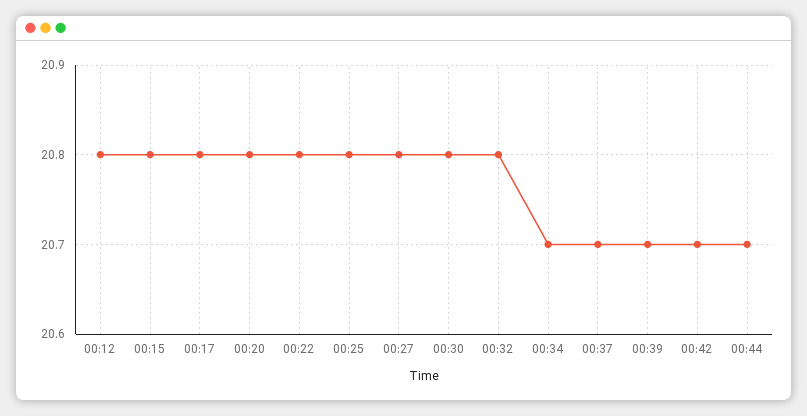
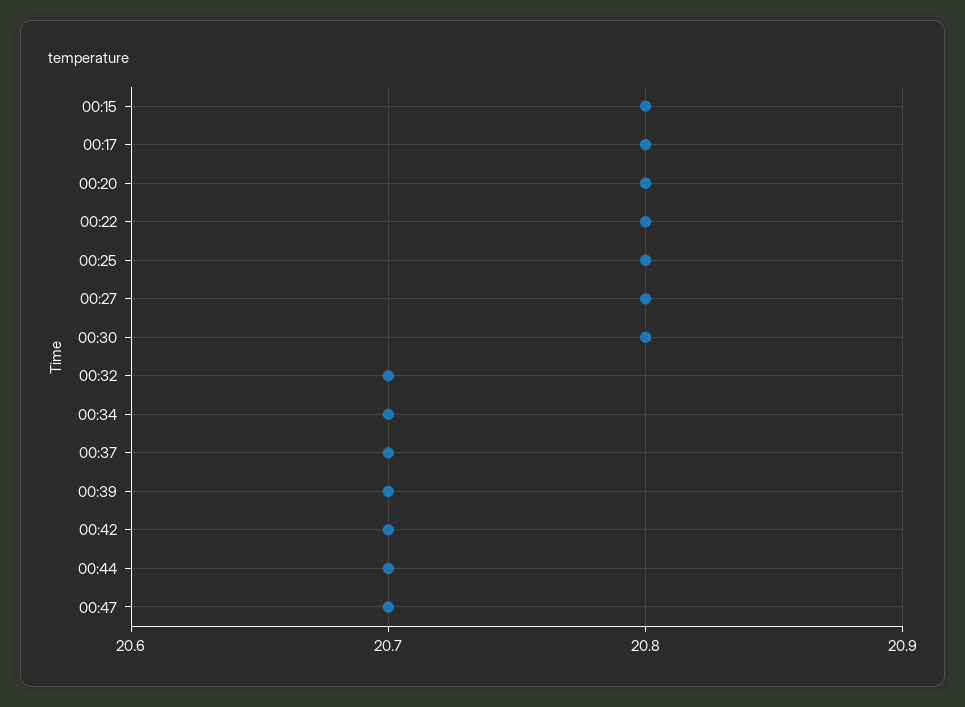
00:12: 20.8 -> none
00:32: 20.8 -> 20.7
00:47: none -> 20.7

